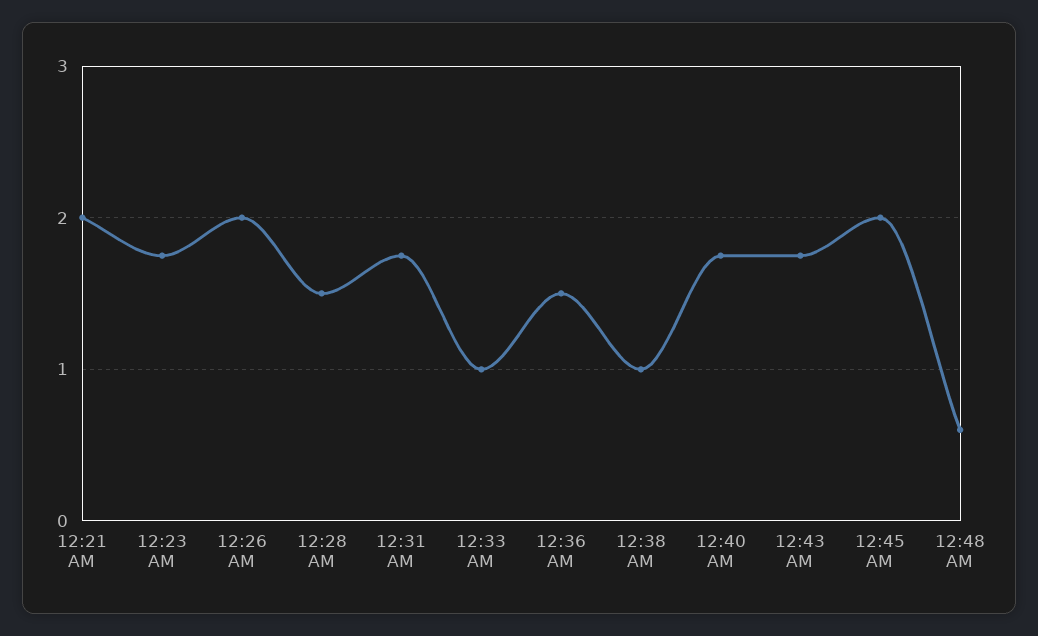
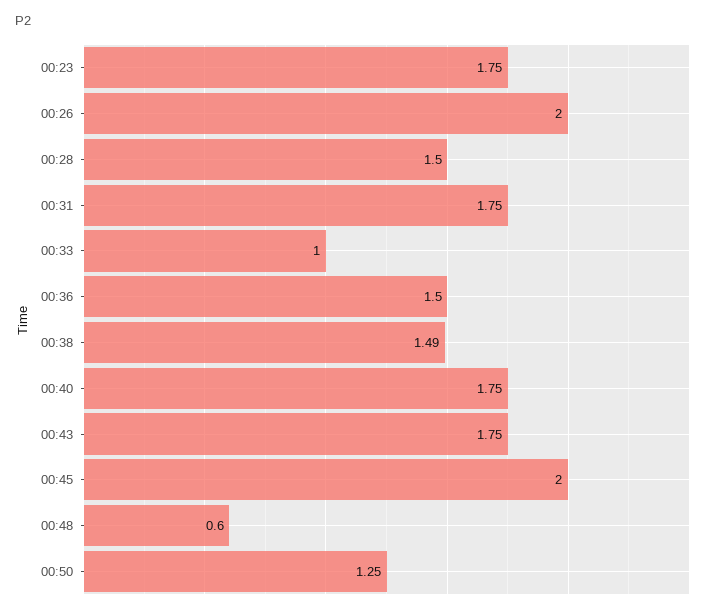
12:21 AM: 2 -> none
12:38 AM: 1 -> 1.49
00:50: none -> 1.25

